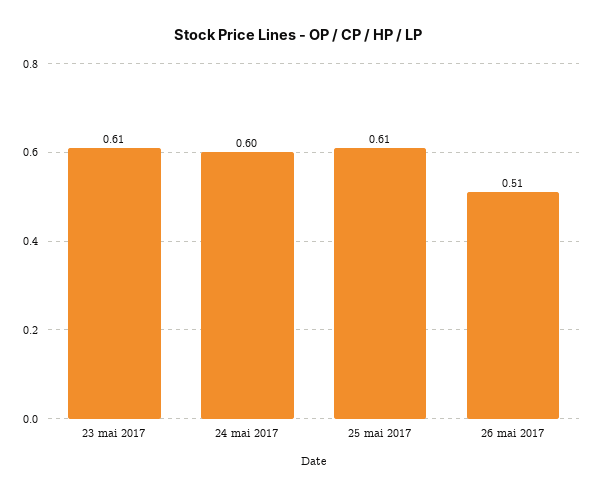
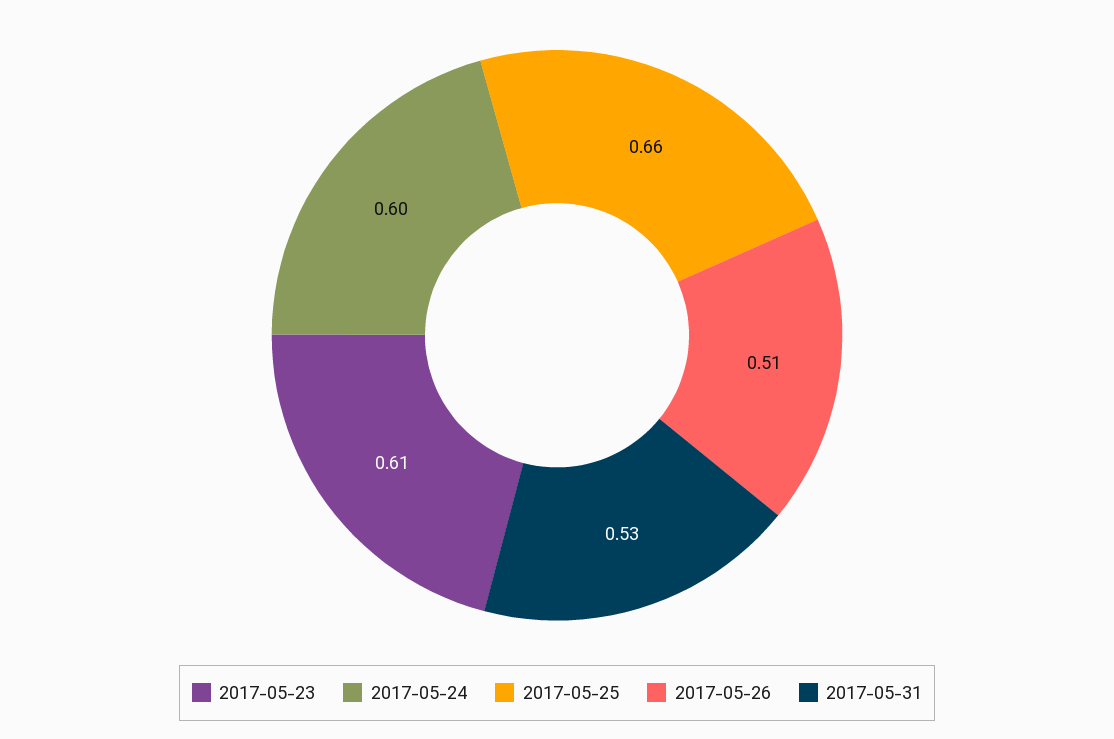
25 mai 2017: 0.61 -> 0.66
2017-05-31: none -> 0.53

